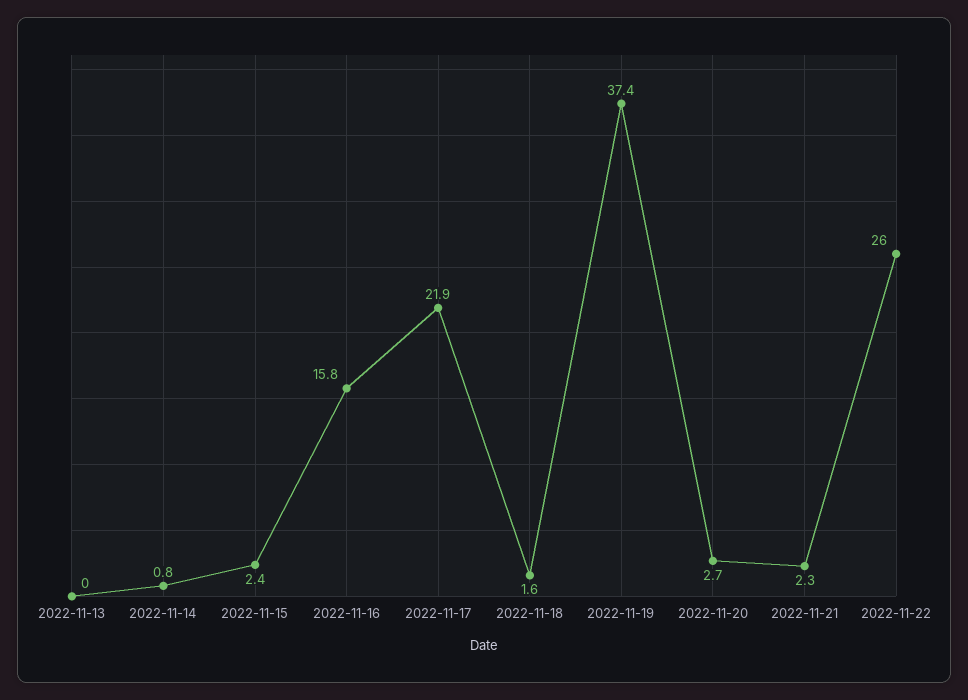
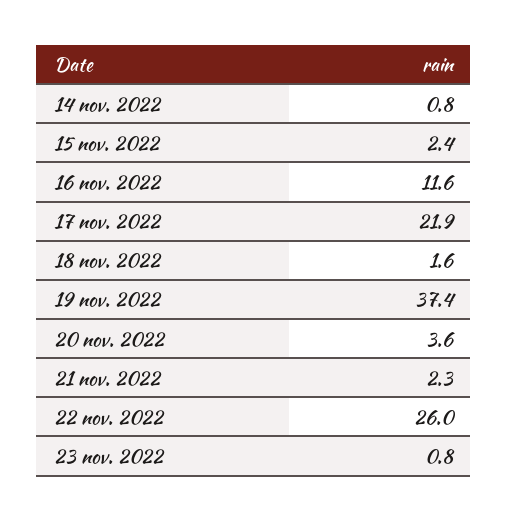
2022-11-13: 0 -> none
2022-11-16: 15.8 -> 11.6
2022-11-20: 2.7 -> 3.6
23 nov. 2022: none -> 0.8

